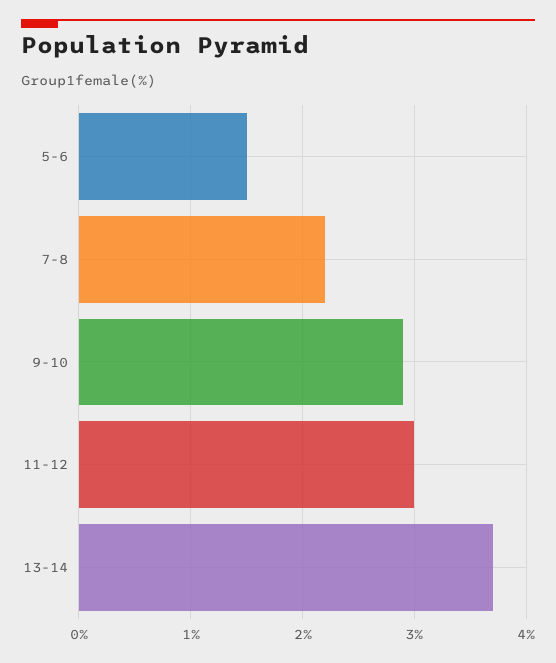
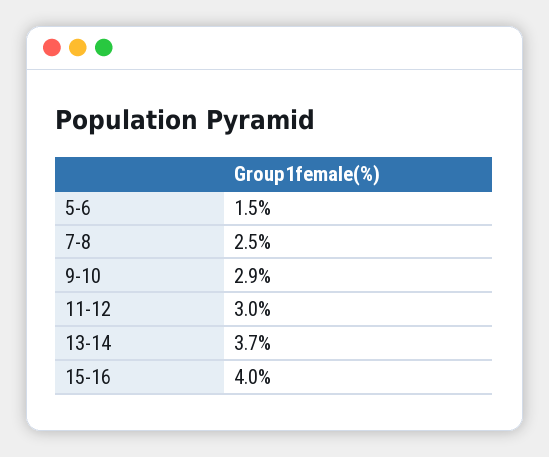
7-8: 2.2 -> 2.5
15-16: none -> 4

